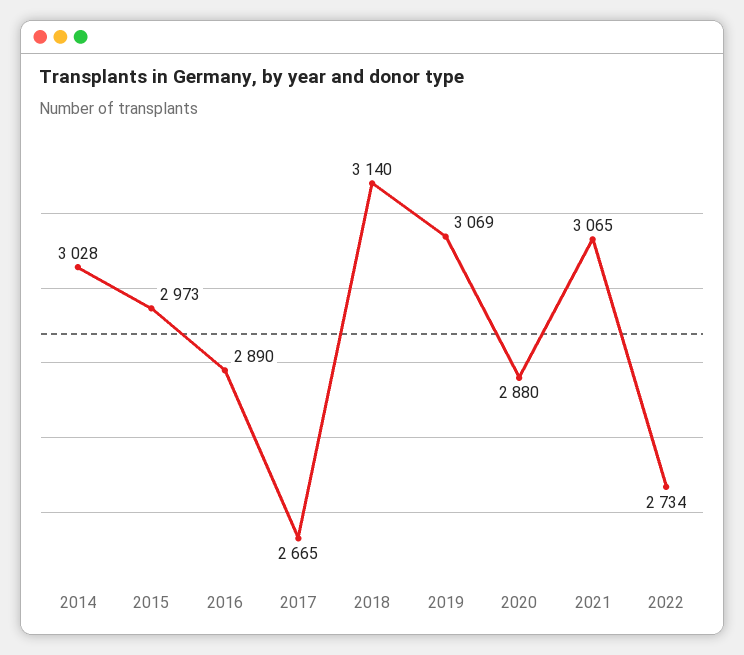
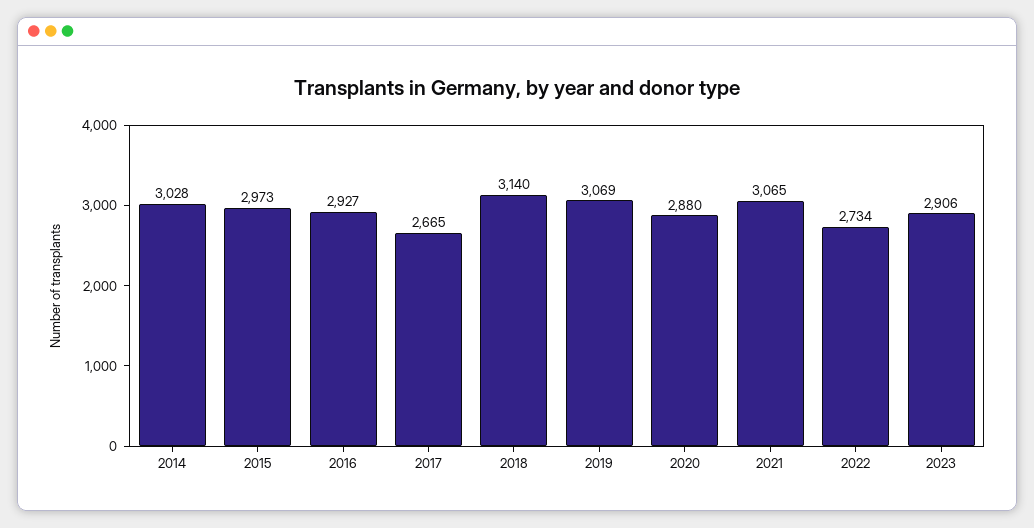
2016: 2890 -> 2927
2023: none -> 2906

